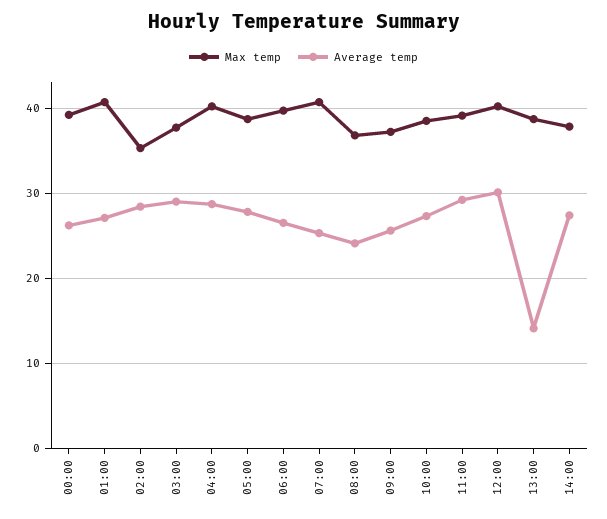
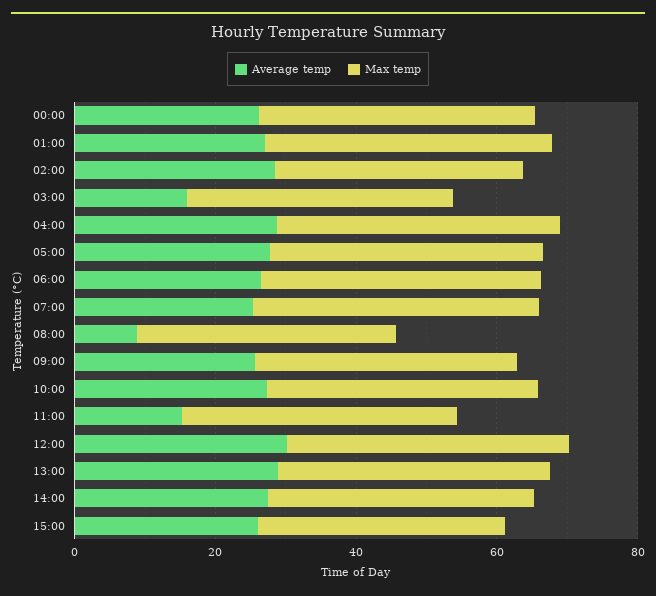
Average temp, 03:00: 29 -> 15
Average temp, 08:00: 24 -> 10
Average temp, 11:00: 29 -> 15
Average temp, 13:00: 14 -> 30
Average temp, 15:00: none -> 25
Max temp, 15:00: none -> 35

